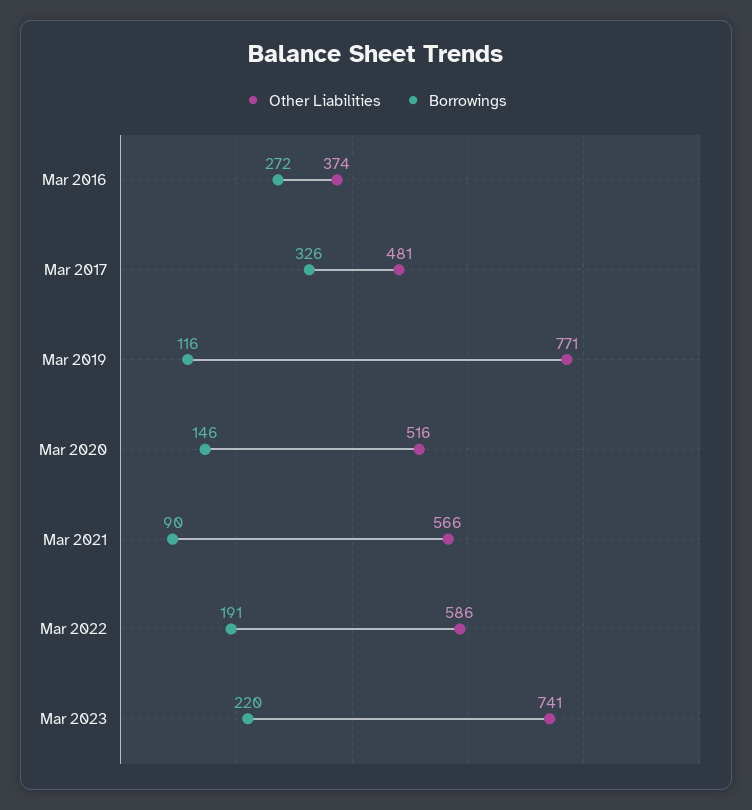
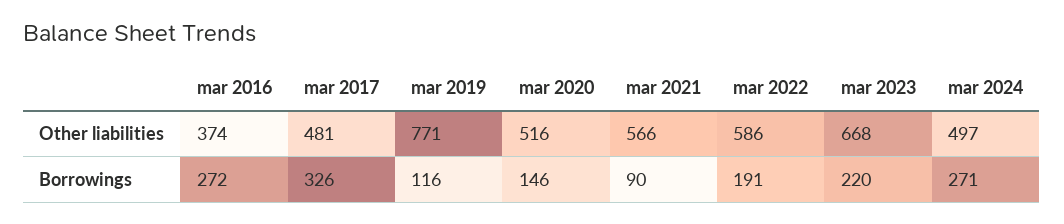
Other Liabilities, Mar 2023: 741 -> 668
Other Liabilities, mar 2024: none -> 497
Borrowings, mar 2024: none -> 271

